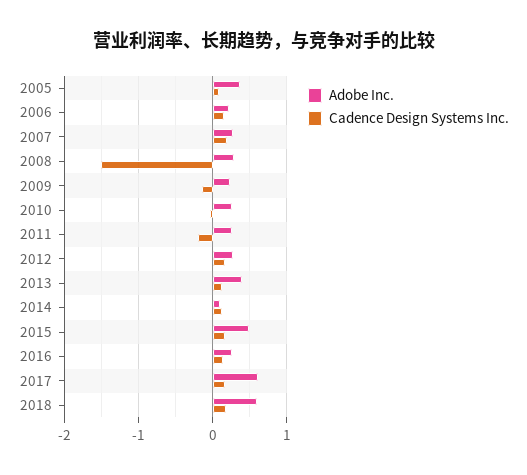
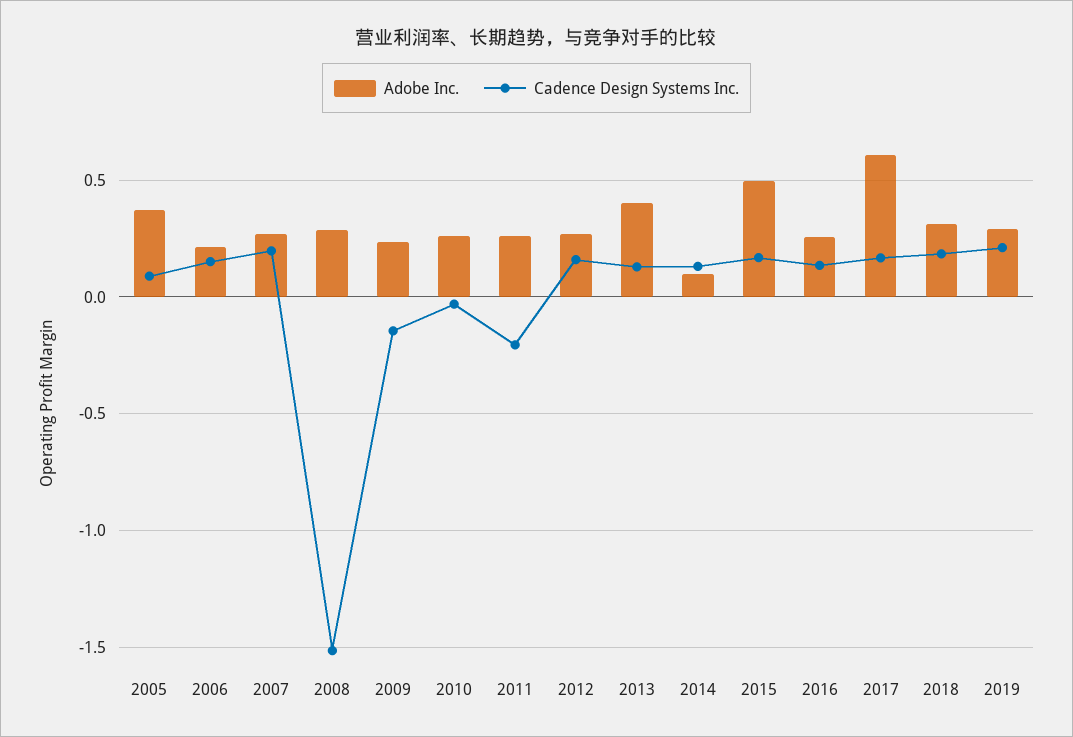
Adobe Inc., 2018: 0.6 -> 0.3
Adobe Inc., 2019: none -> 0.3
Cadence Design Systems Inc., 2019: none -> 0.2

